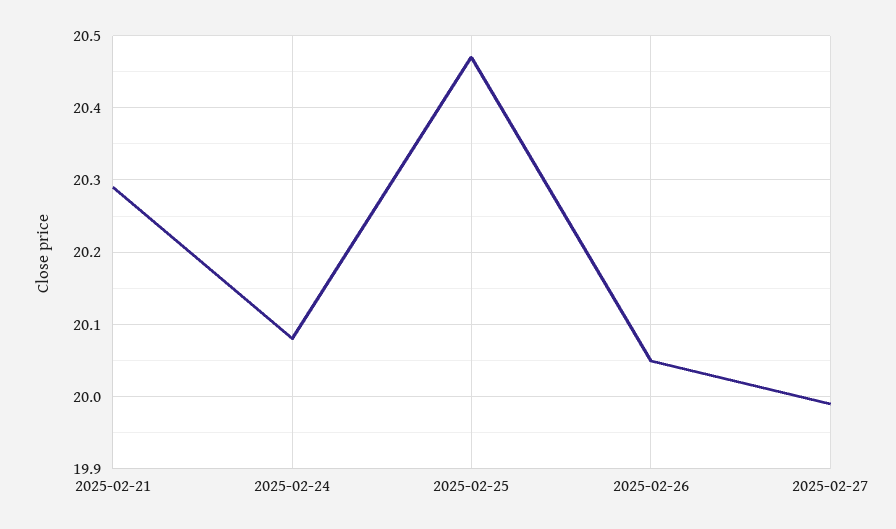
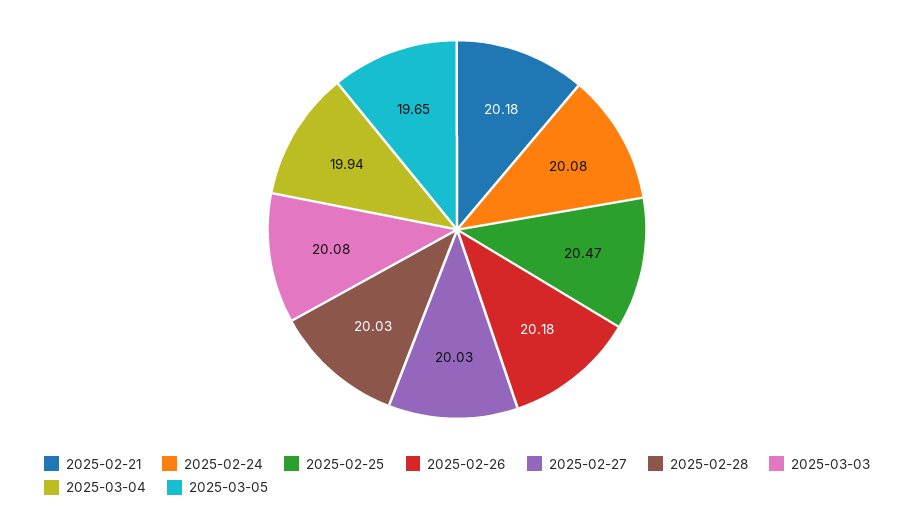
2025-02-21: 20.29 -> 20.18
2025-02-26: 20.05 -> 20.18
2025-02-27: 19.99 -> 20.03
2025-02-28: none -> 20.03
2025-03-03: none -> 20.08
2025-03-04: none -> 19.94
2025-03-05: none -> 19.65

